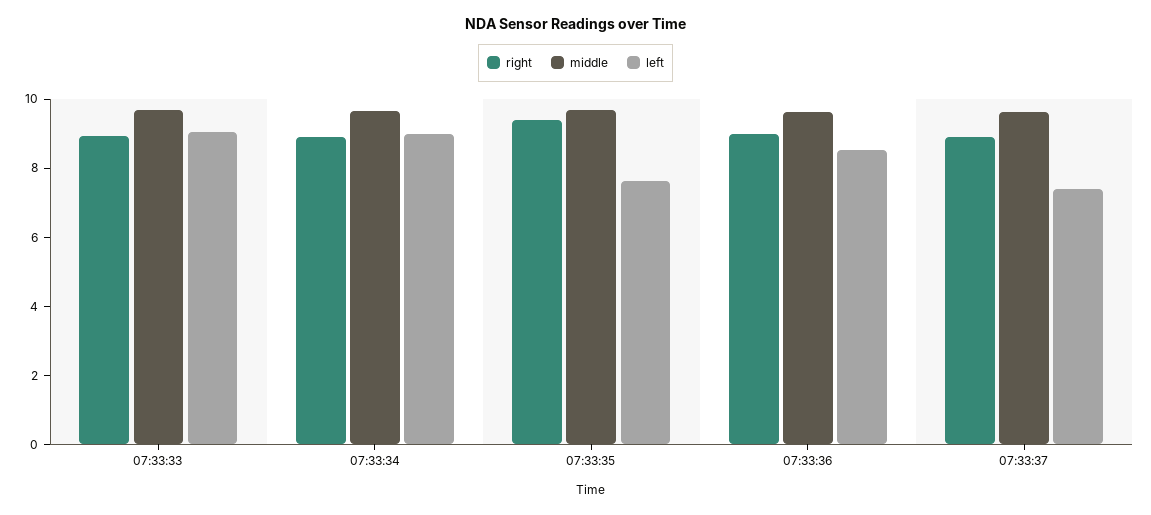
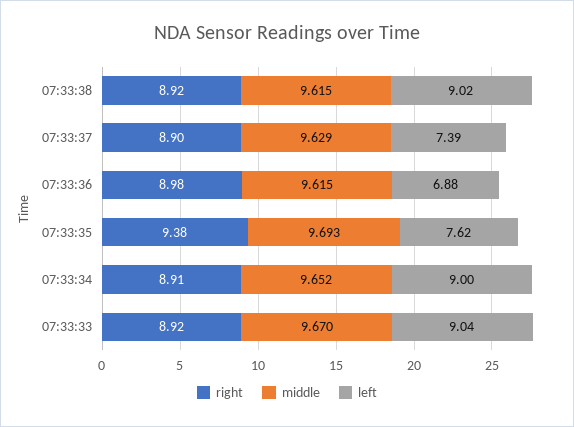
left, 07:33:36: 8.5 -> 6.88
right, 07:33:38: none -> 8.92
middle, 07:33:38: none -> 9.615
left, 07:33:38: none -> 9.02

